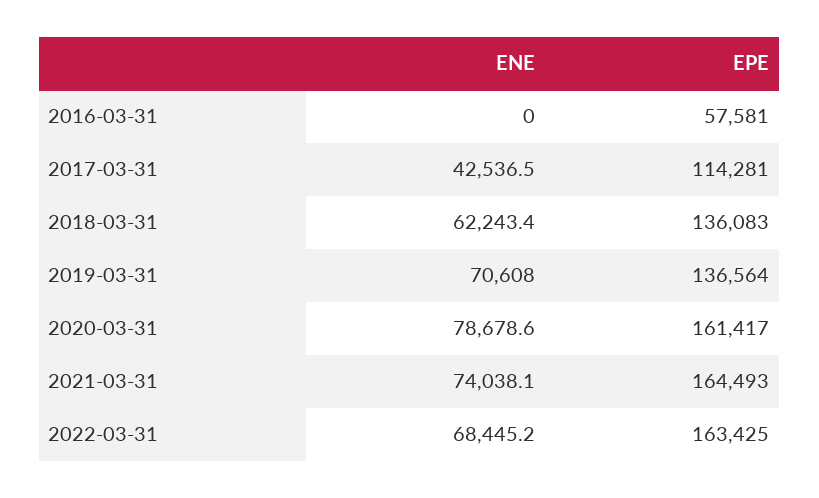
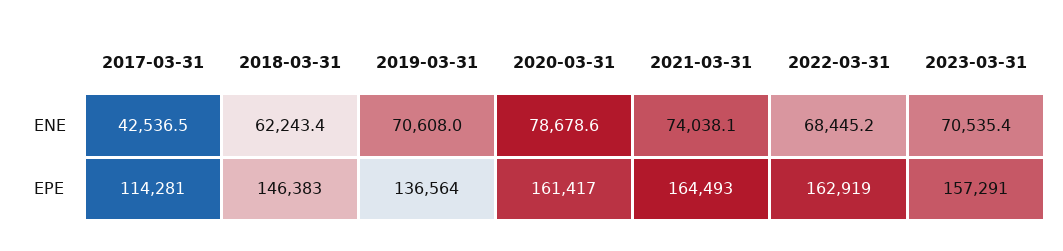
ENE, 2016-03-31: 0 -> none
EPE, 2016-03-31: 57581 -> none
EPE, 2018-03-31: 136083 -> 146383
EPE, 2022-03-31: 163425 -> 162919
ENE, 2023-03-31: none -> 70535.4
EPE, 2023-03-31: none -> 157291

